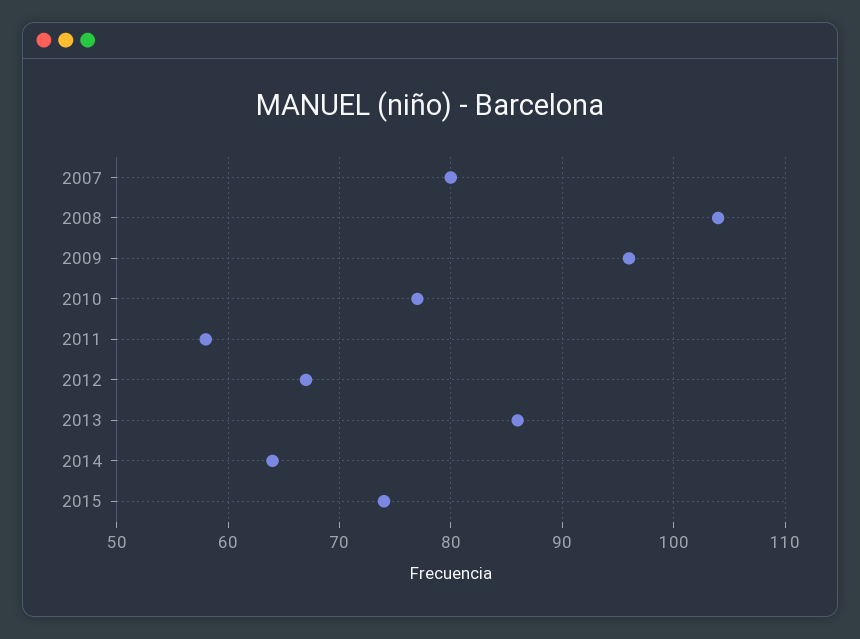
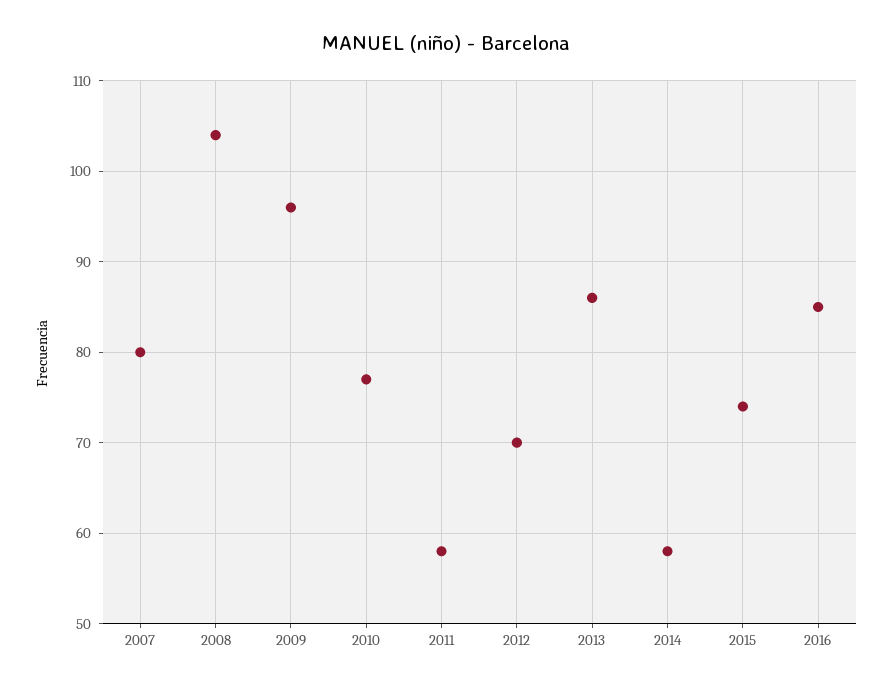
2012: 67 -> 70
2014: 64 -> 58
2016: none -> 85

